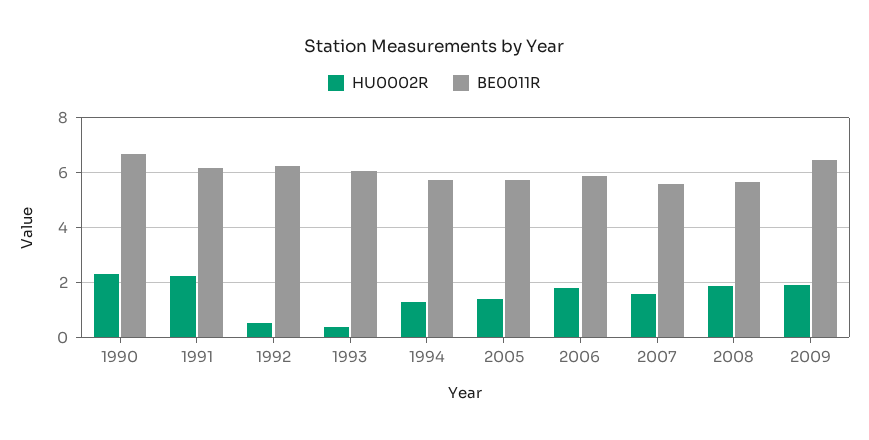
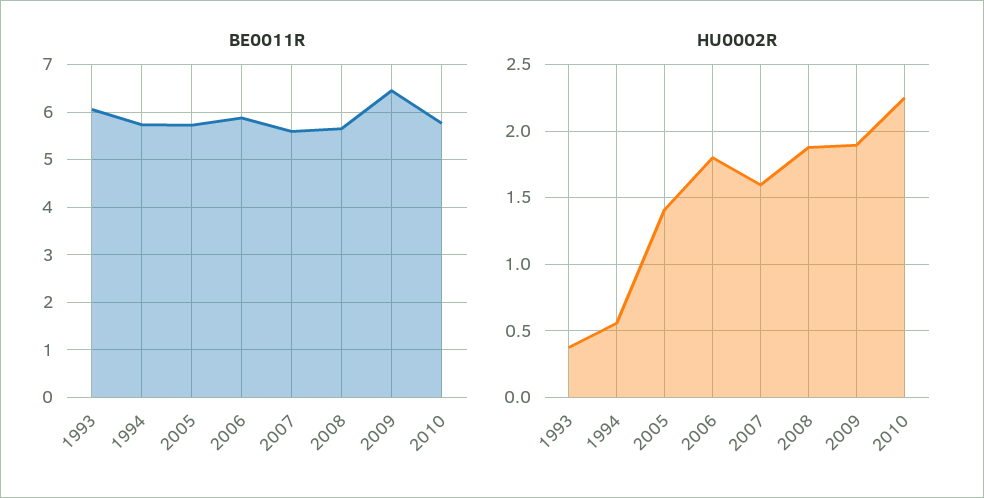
HU0002R, 1990: 2.25 -> none
BE0011R, 1990: 6.75 -> none
HU0002R, 1991: 2.25 -> none
BE0011R, 1991: 6.25 -> none
HU0002R, 1992: 0.5 -> none
BE0011R, 1992: 6.25 -> none
HU0002R, 1994: 1.25 -> 0.55
BE0011R, 2010: none -> 5.8
HU0002R, 2010: none -> 2.25

